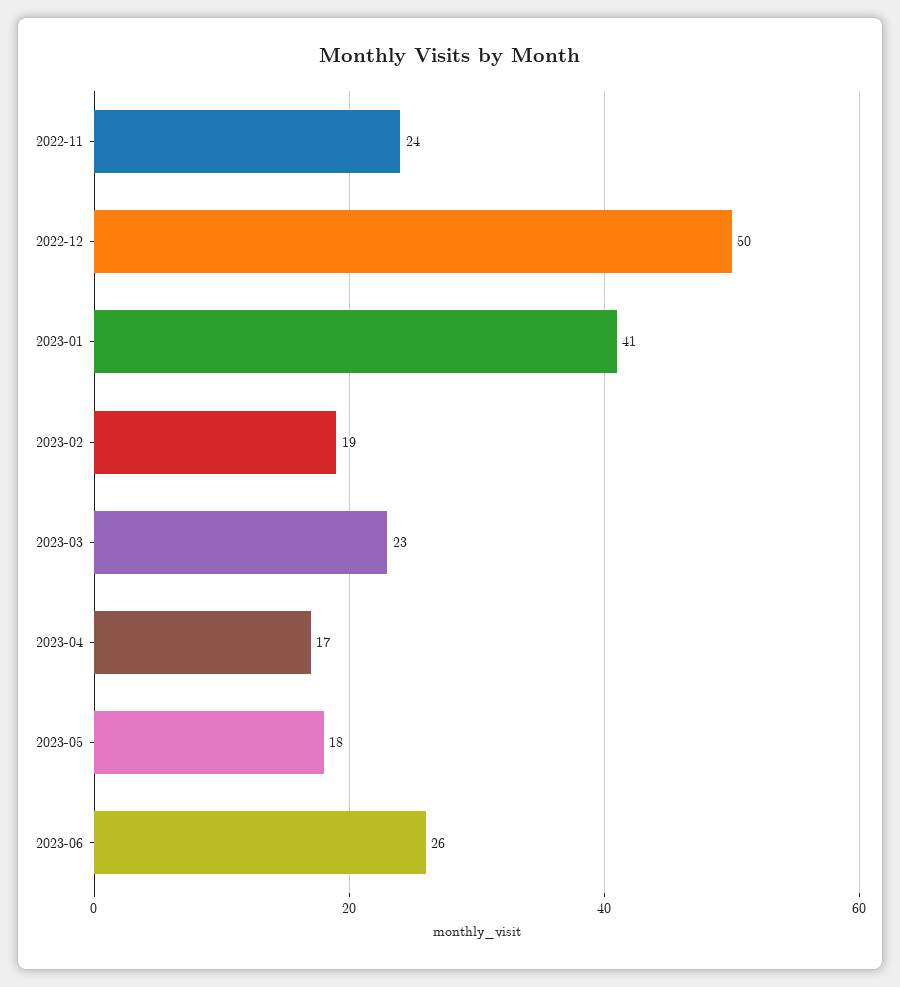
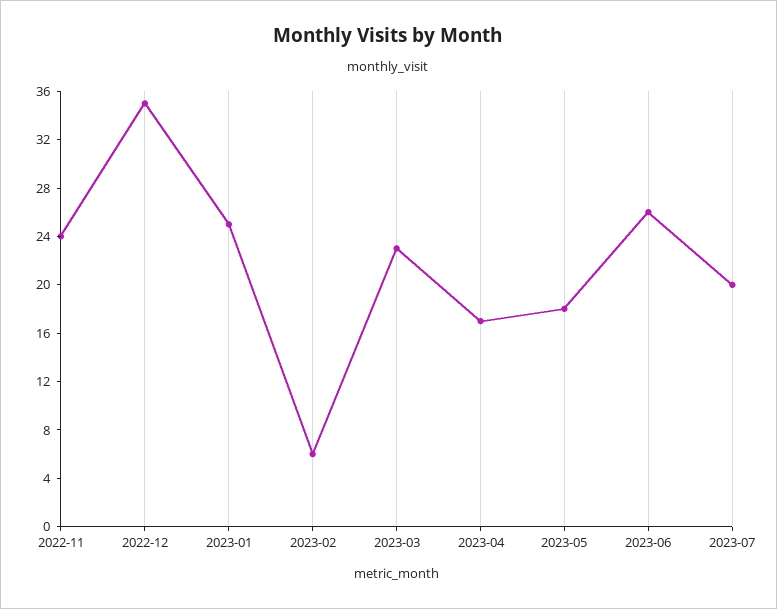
2022-12: 50 -> 35
2023-01: 41 -> 25
2023-02: 19 -> 6
2023-07: none -> 20

